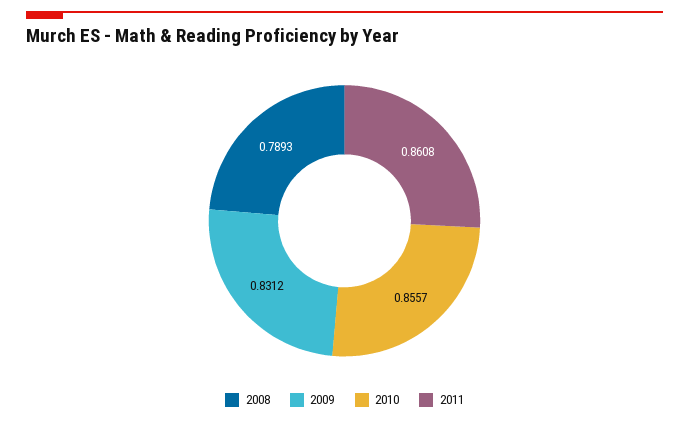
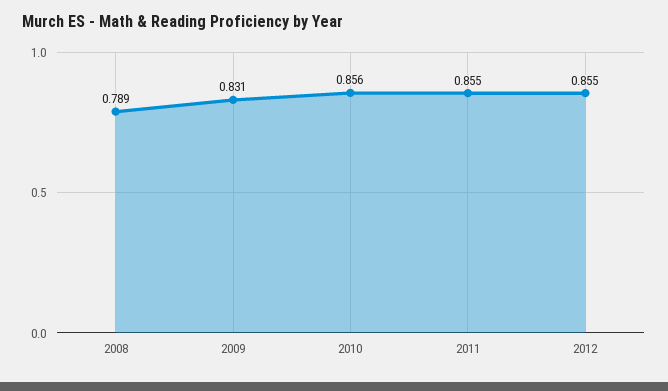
2011: 0.8608 -> 0.855
2012: none -> 0.855

